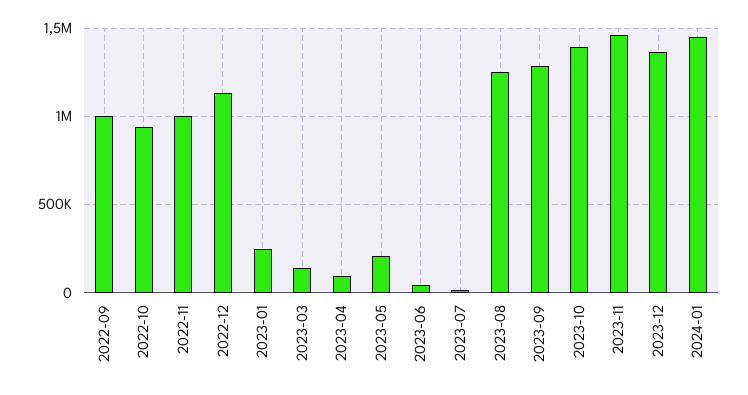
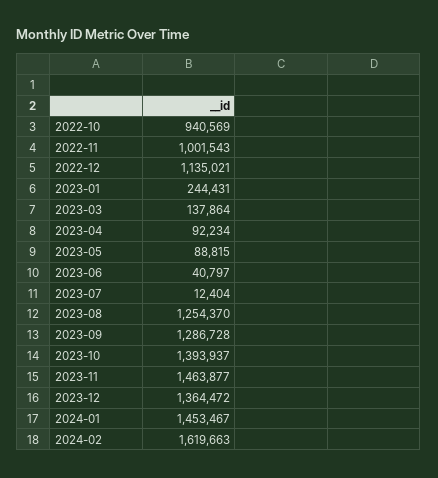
2022-09: 1000000 -> none
2023-05: 200000 -> 88815
2024-02: none -> 1619663

